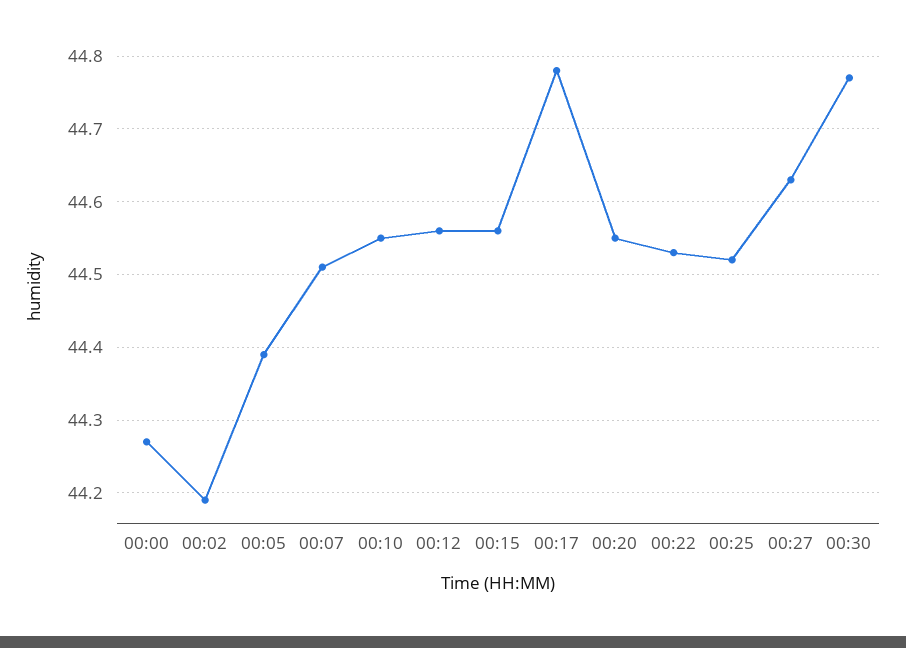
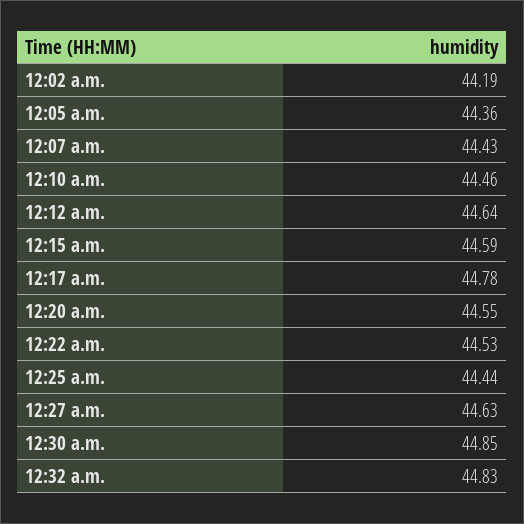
00:00: 44.27 -> none
00:05: 44.39 -> 44.36
00:07: 44.51 -> 44.43
00:10: 44.55 -> 44.46
00:12: 44.56 -> 44.64
00:15: 44.56 -> 44.59
00:25: 44.52 -> 44.44
00:30: 44.77 -> 44.85
12:32 a.m.: none -> 44.83

